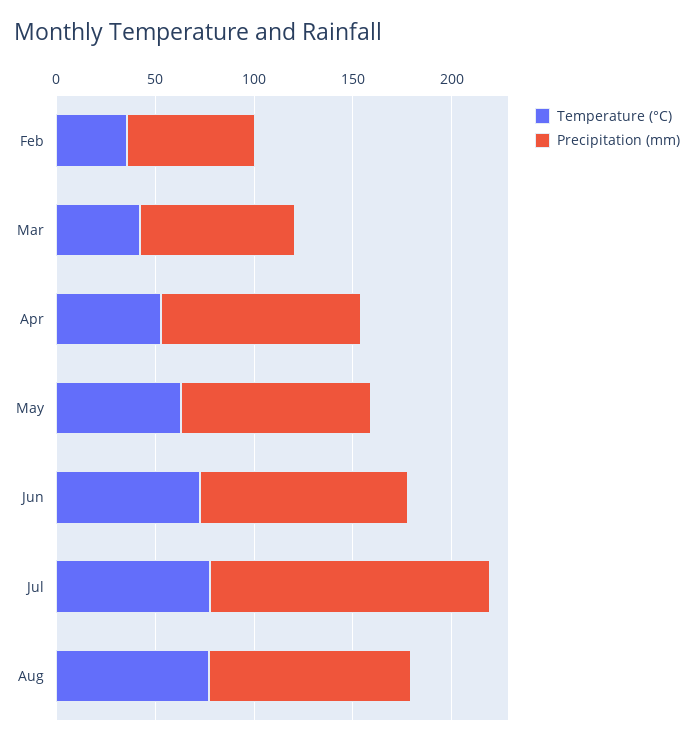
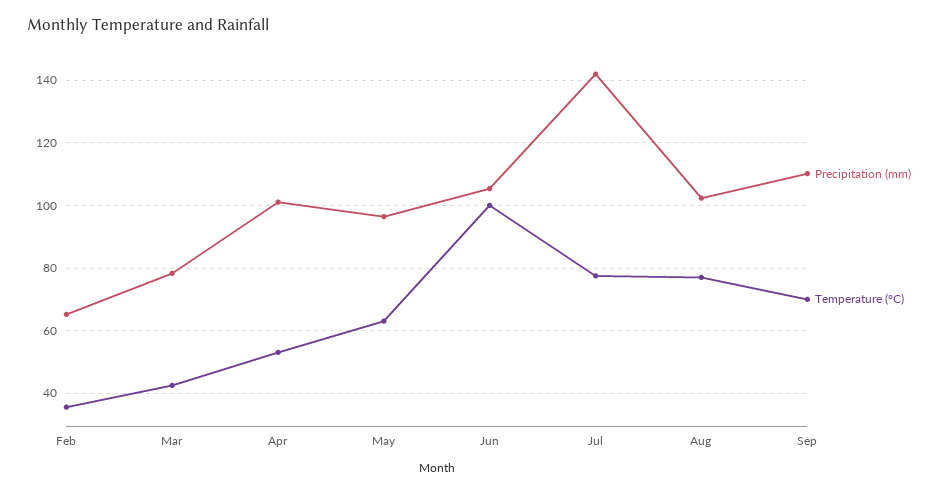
Temperature (°C), Jun: 70 -> 100
Precipitation (mm), Sep: none -> 110
Temperature (°C), Sep: none -> 70

